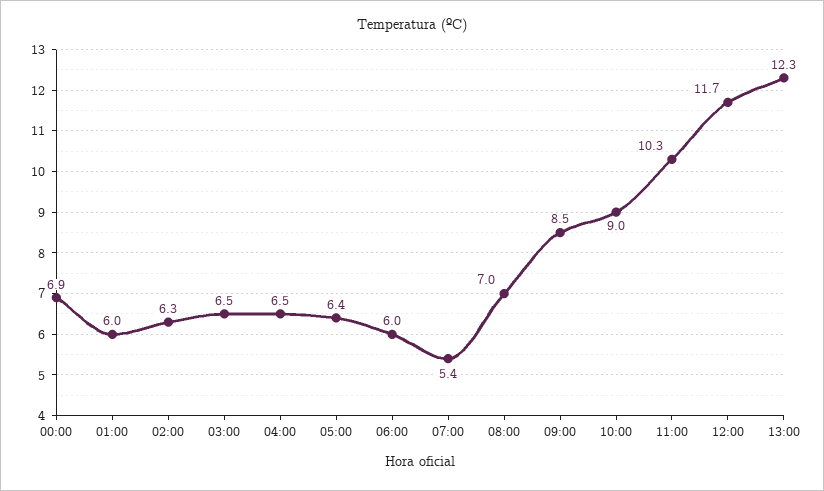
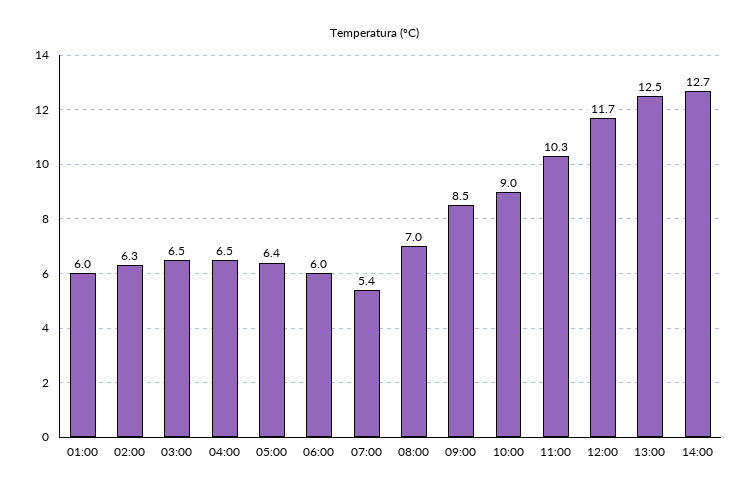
00:00: 6.9 -> none
13:00: 12.3 -> 12.5
14:00: none -> 12.7

